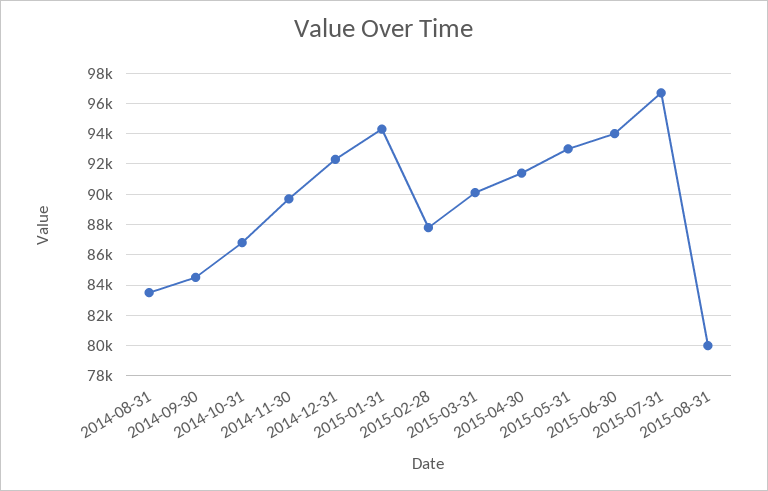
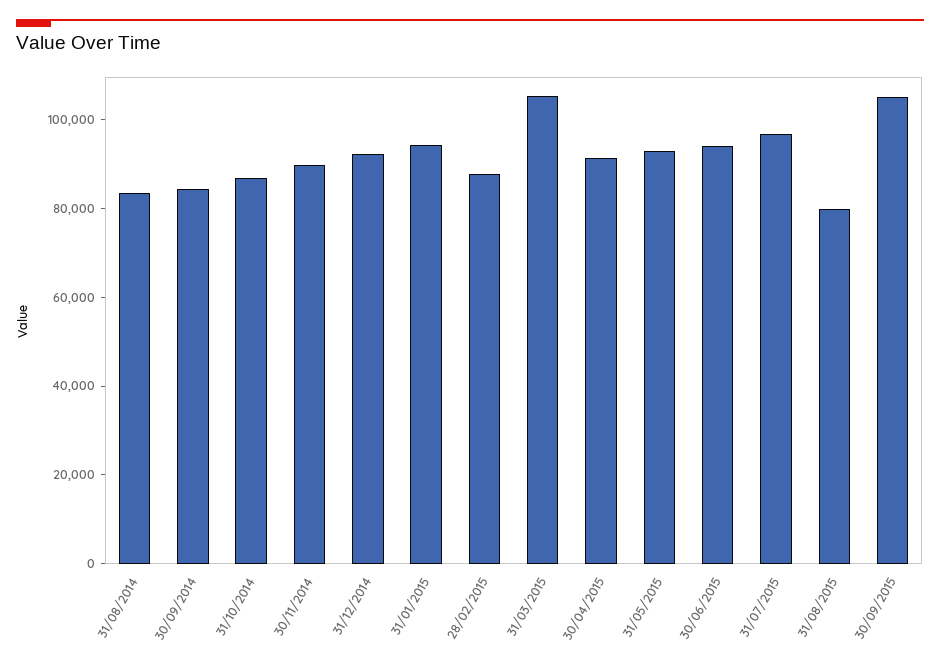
2015-03-31: 90000 -> 105000
30/09/2015: none -> 105000

